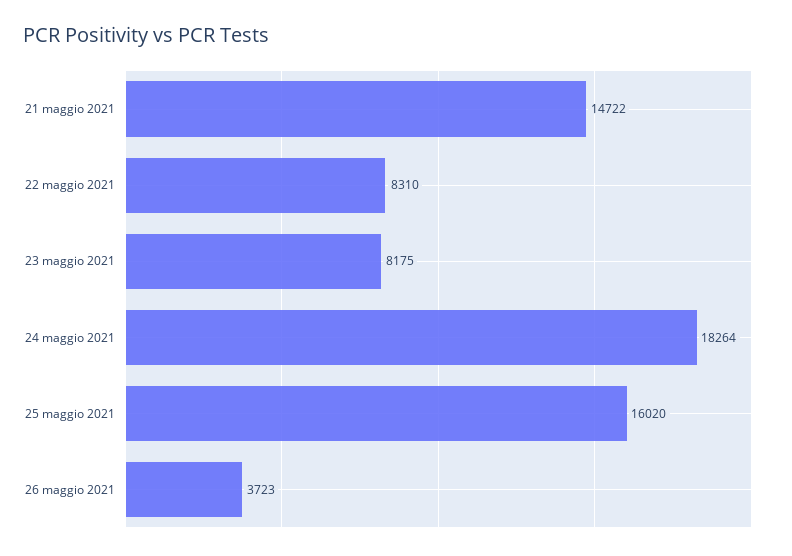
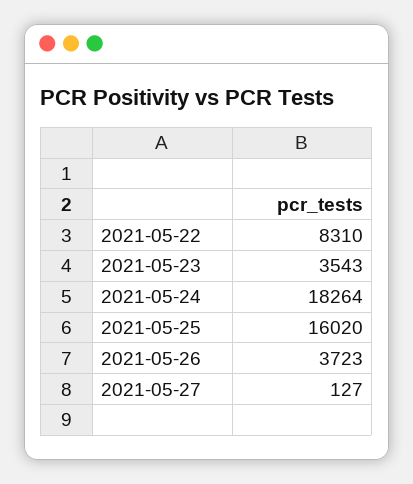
21 maggio 2021: 14722 -> none
23 maggio 2021: 8175 -> 3543
2021-05-27: none -> 127

